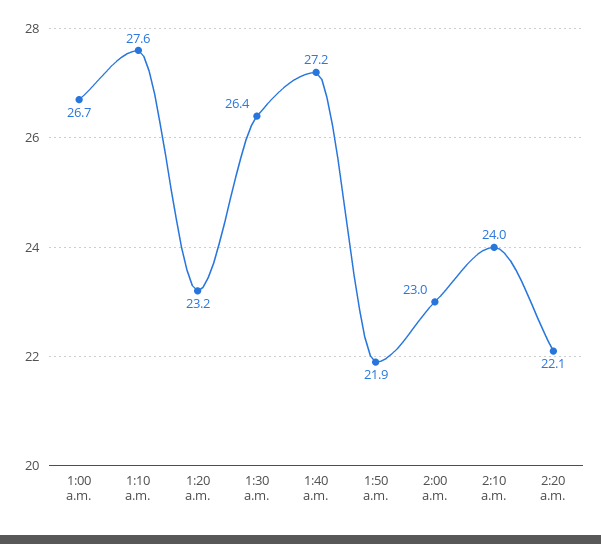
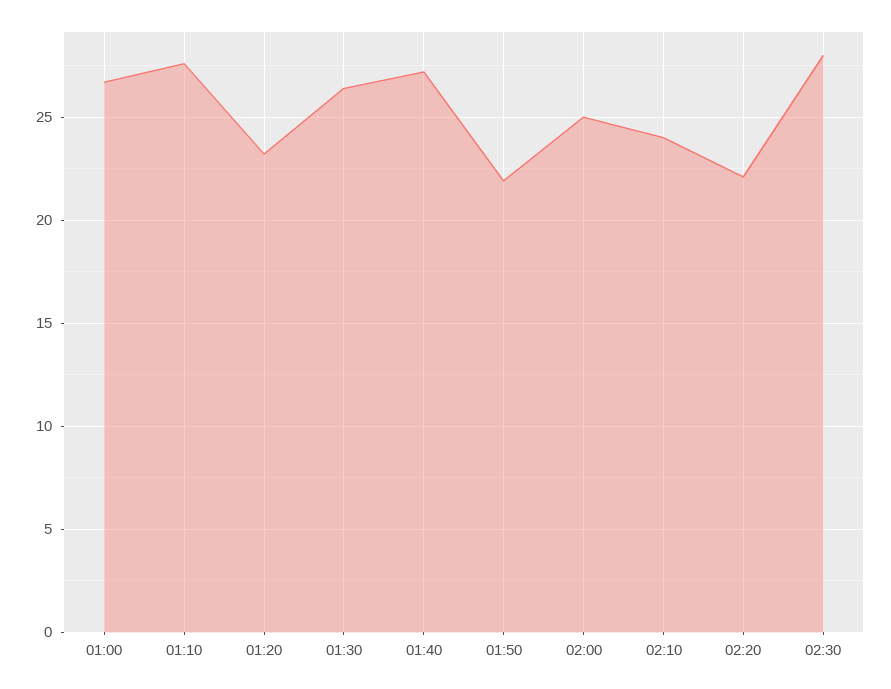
2:00 a.m.: 23 -> 25
02:30: none -> 28

